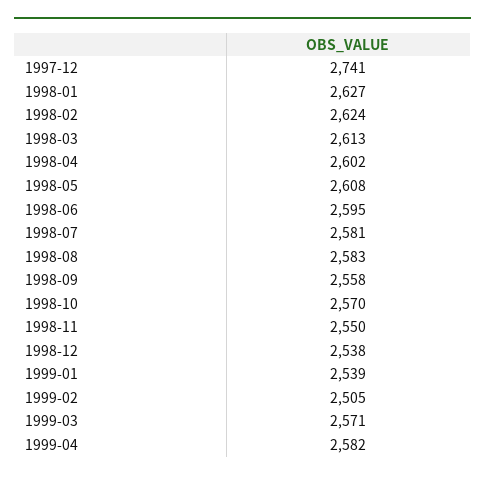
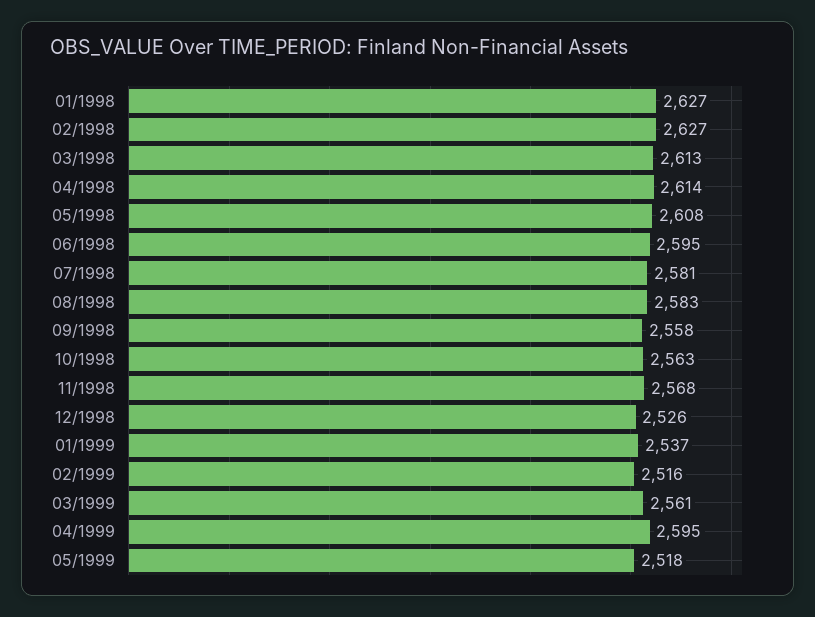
1997-12: 2741 -> none
1998-02: 2624 -> 2627
1998-04: 2602 -> 2614
1998-10: 2570 -> 2563
1998-11: 2550 -> 2568
1998-12: 2538 -> 2526
1999-01: 2539 -> 2537
1999-02: 2505 -> 2516
1999-03: 2571 -> 2561
1999-04: 2582 -> 2595
05/1999: none -> 2518

